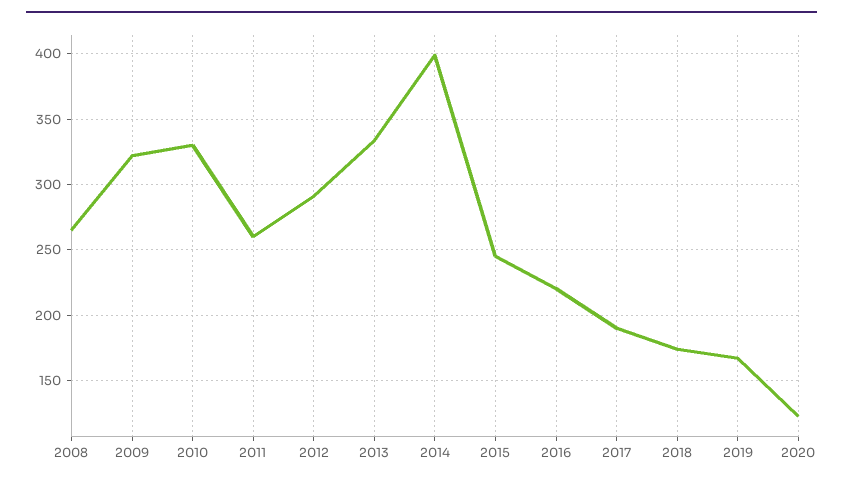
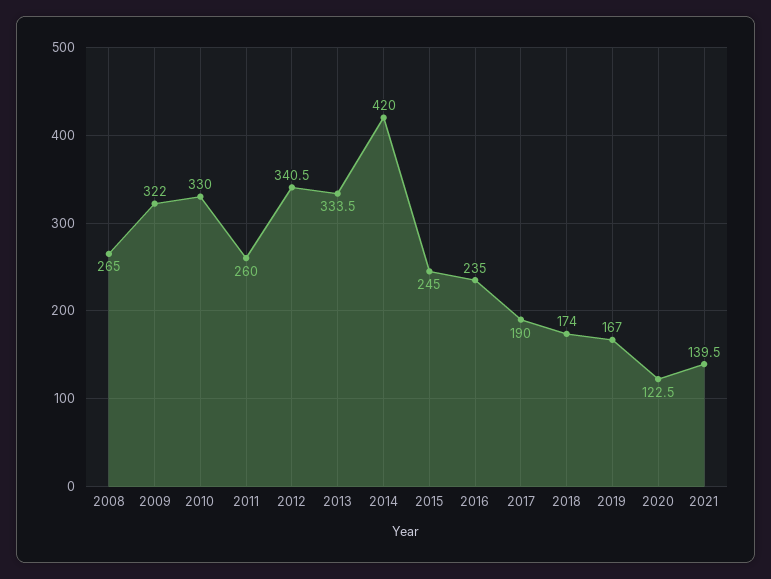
2012: 290 -> 340.5
2014: 400 -> 420
2016: 220 -> 235
2021: none -> 139.5

